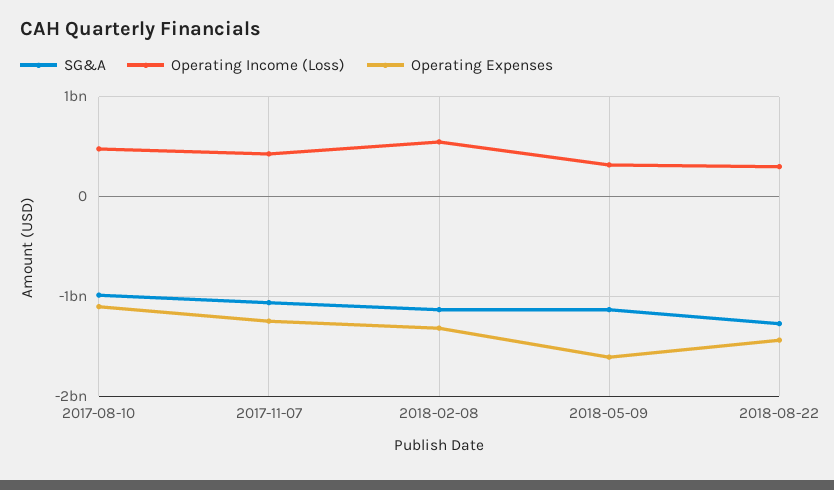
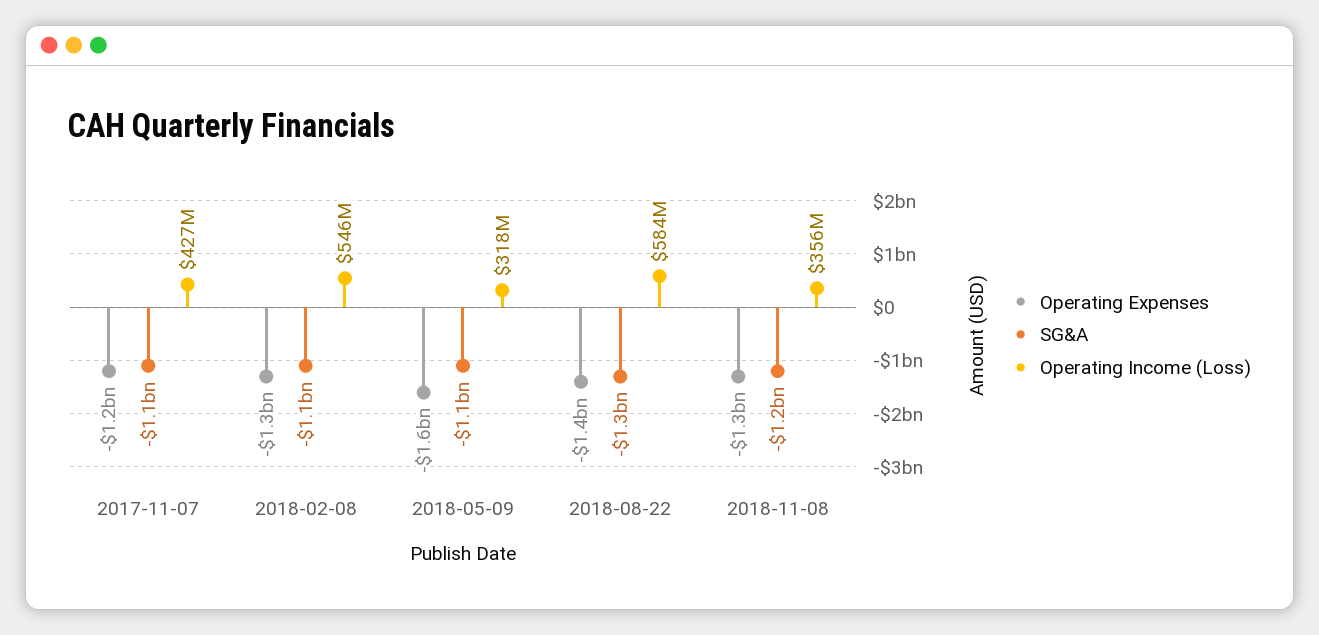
SG&A, 2017-08-10: -1000000000 -> none
Operating Income (Loss), 2017-08-10: 500000000 -> none
Operating Expenses, 2017-08-10: -1100000000 -> none
Operating Income (Loss), 2018-08-22: 300000000 -> 584000000
Operating Expenses, 2018-11-08: none -> -1300000000
SG&A, 2018-11-08: none -> -1200000000
Operating Income (Loss), 2018-11-08: none -> 356000000

